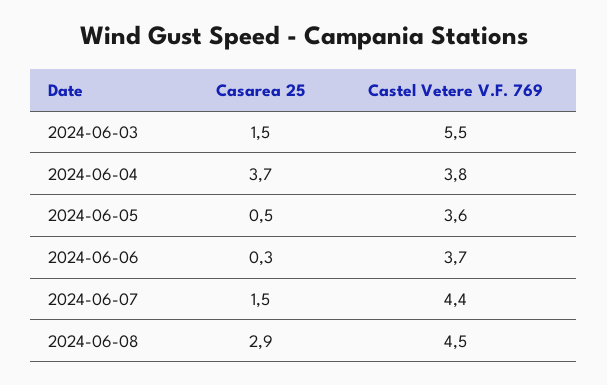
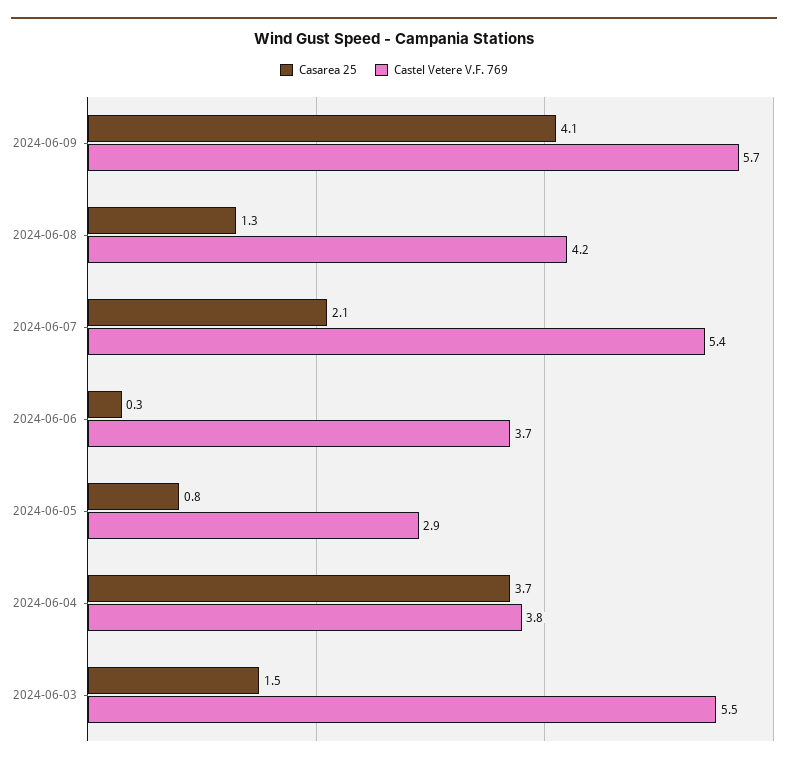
Casarea 25, 2024-06-05: 0.5 -> 0.8
Castel Vetere V.F. 769, 2024-06-05: 3.6 -> 2.9
Casarea 25, 2024-06-07: 1.5 -> 2.1
Castel Vetere V.F. 769, 2024-06-07: 4.4 -> 5.4
Casarea 25, 2024-06-08: 2.9 -> 1.3
Castel Vetere V.F. 769, 2024-06-08: 4.5 -> 4.2
Casarea 25, 2024-06-09: none -> 4.1
Castel Vetere V.F. 769, 2024-06-09: none -> 5.7

